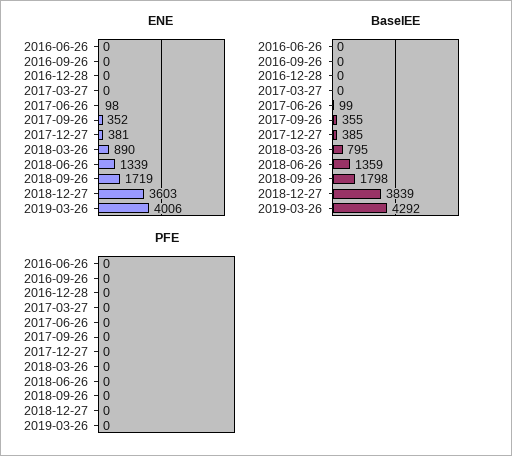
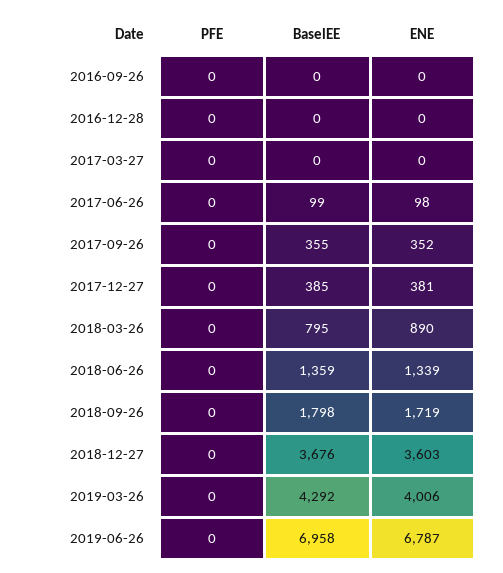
ENE, 2016-06-26: 0 -> none
BaselEE, 2016-06-26: 0 -> none
BaselEE, 2018-12-27: 3839 -> 3676
PFE, 2016-06-26: 0 -> none
PFE, 2019-06-26: none -> 0
BaselEE, 2019-06-26: none -> 6958
ENE, 2019-06-26: none -> 6787

